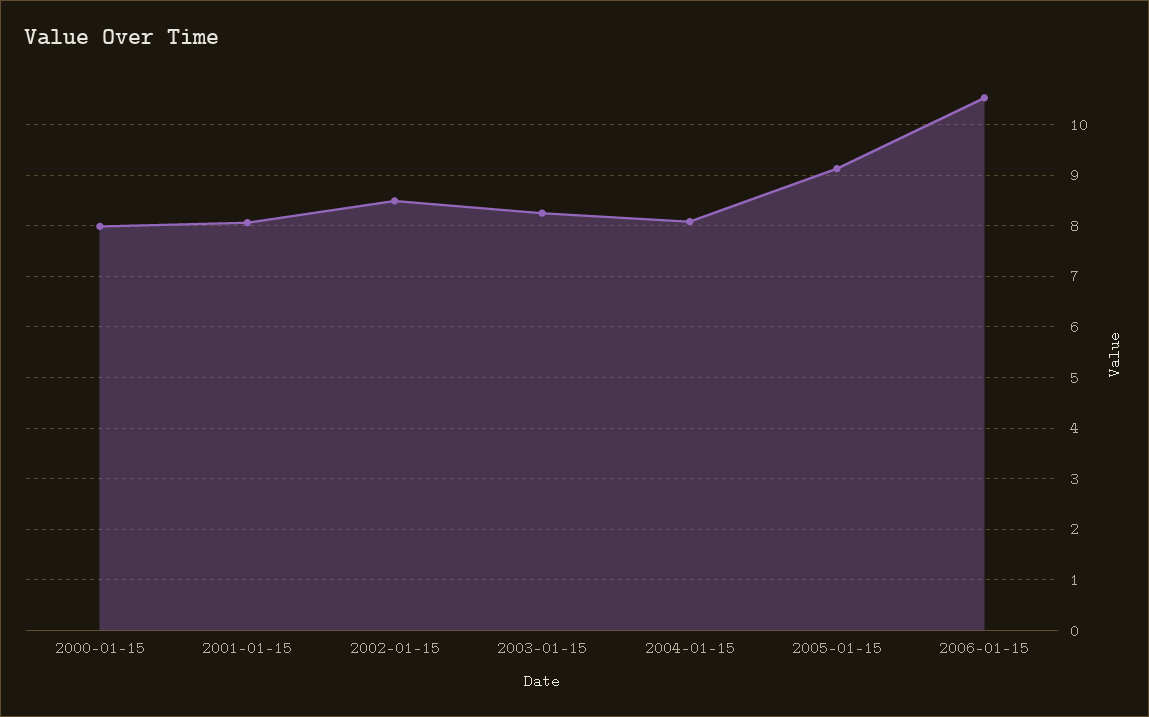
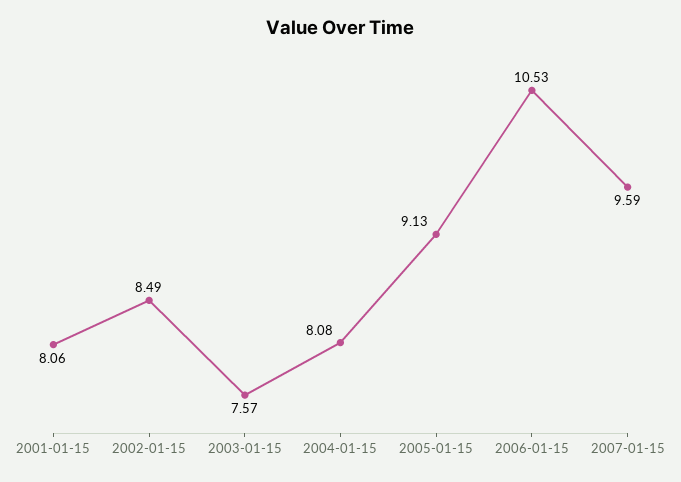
2000-01-15: 8 -> none
2003-01-15: 8.2 -> 7.57
2007-01-15: none -> 9.59

